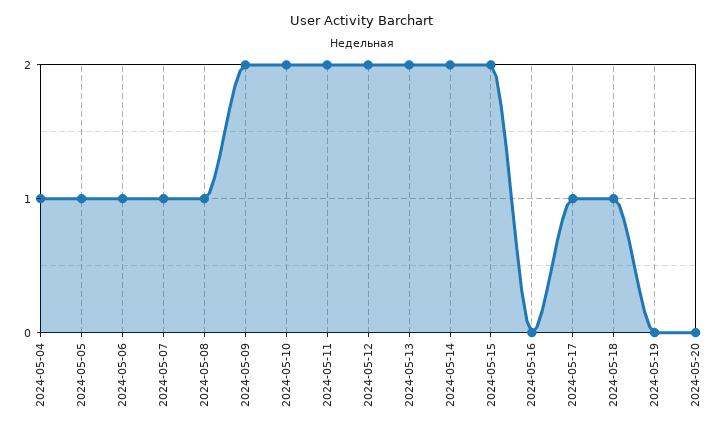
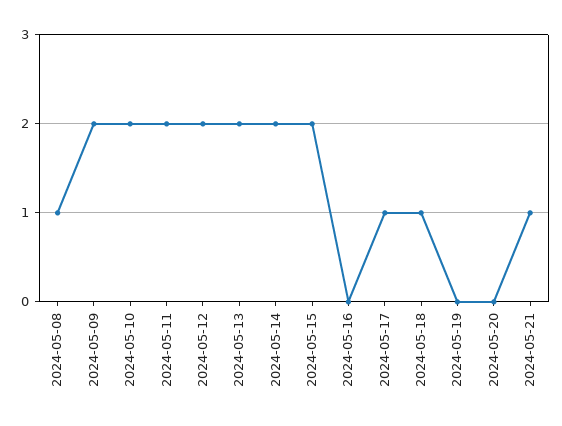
2024-05-04: 1 -> none
2024-05-05: 1 -> none
2024-05-06: 1 -> none
2024-05-07: 1 -> none
2024-05-21: none -> 1

